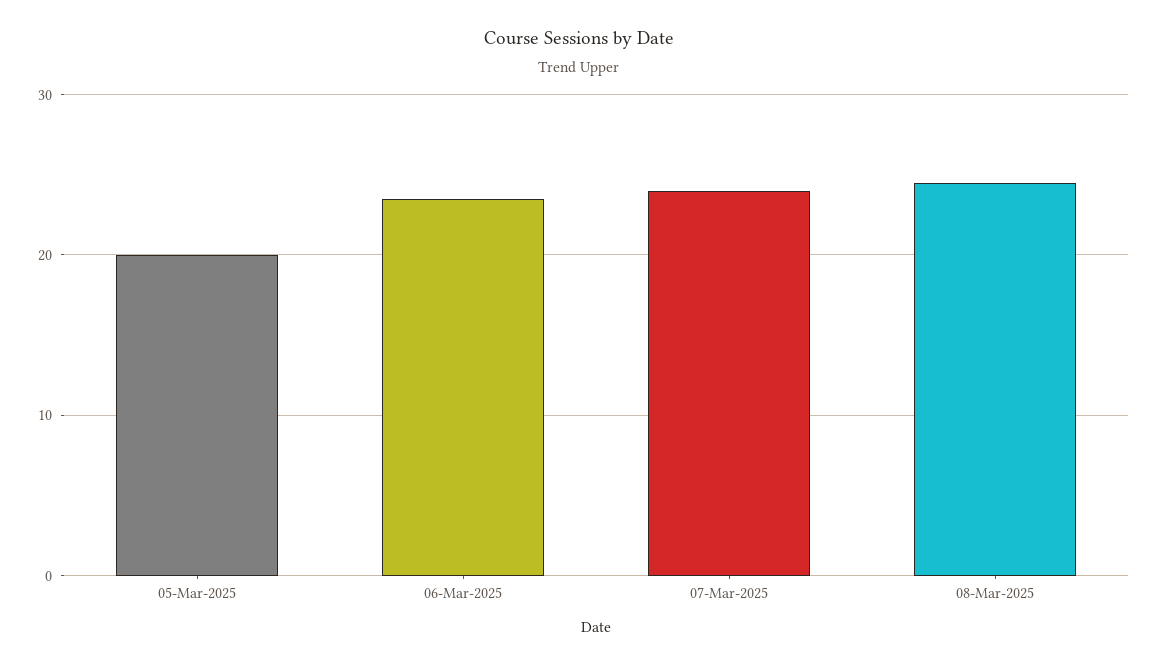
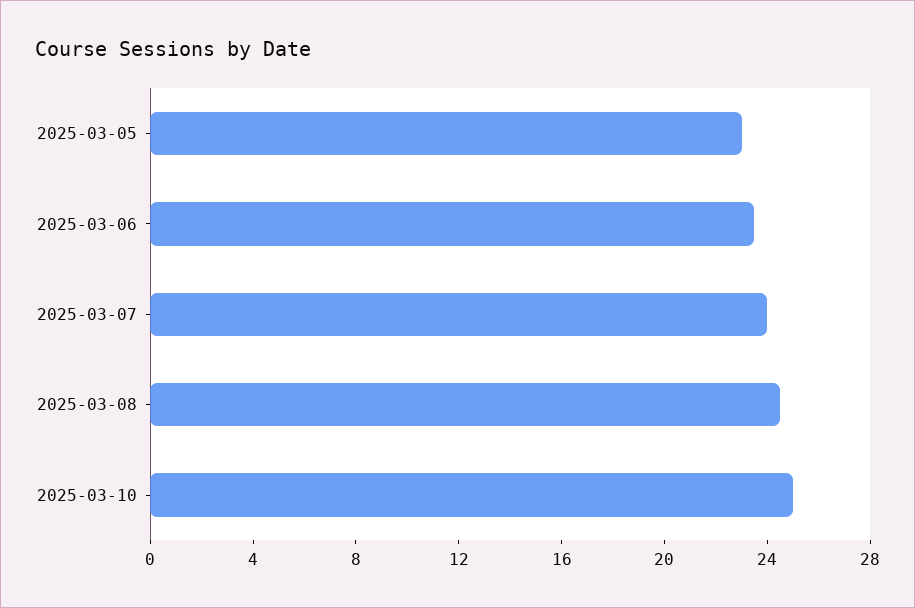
05-Mar-2025: 20 -> 23
2025-03-10: none -> 25

